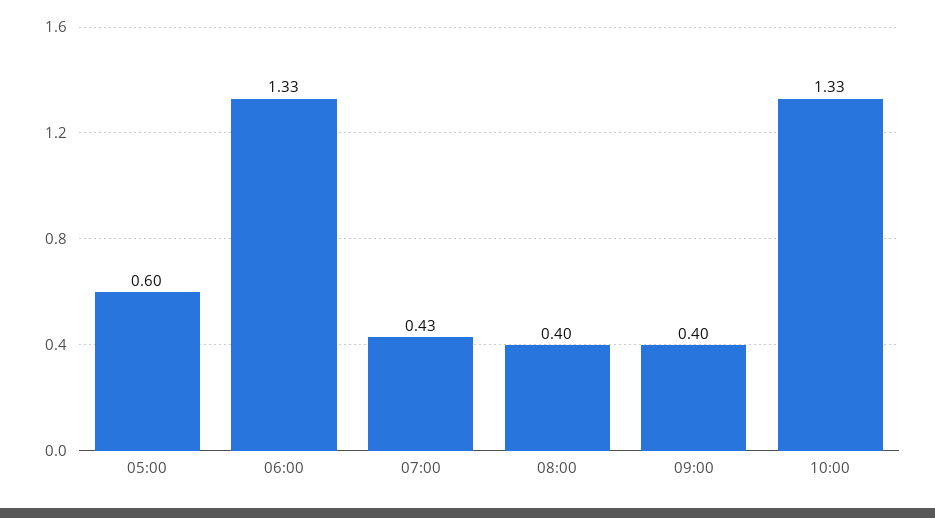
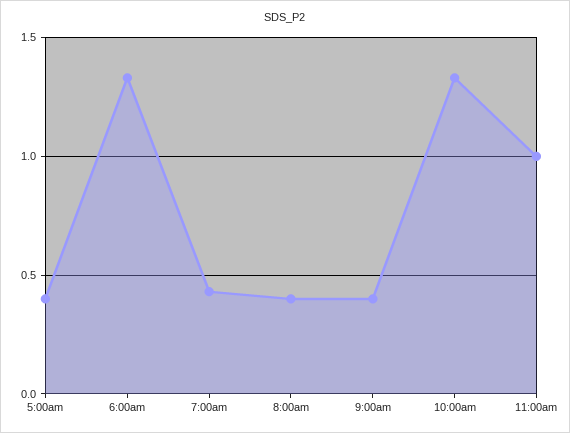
05:00: 0.6 -> 0.4
11:00am: none -> 1

